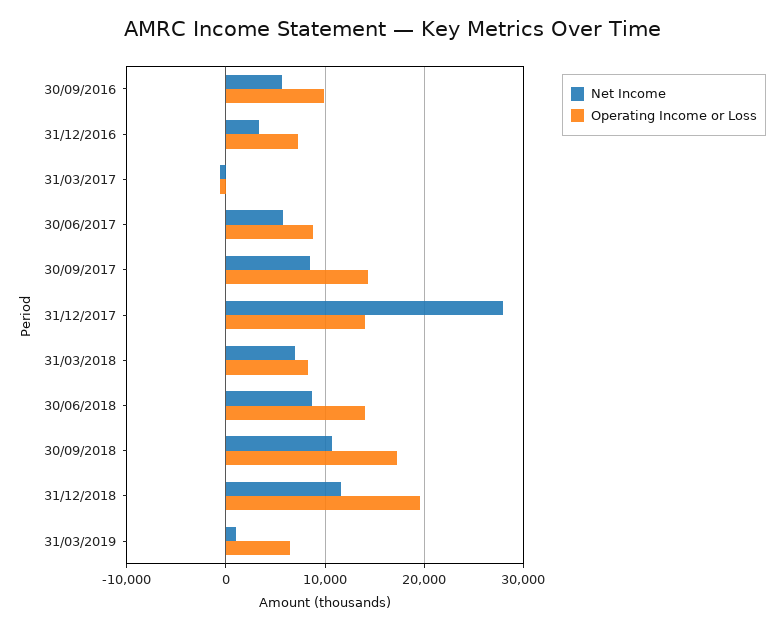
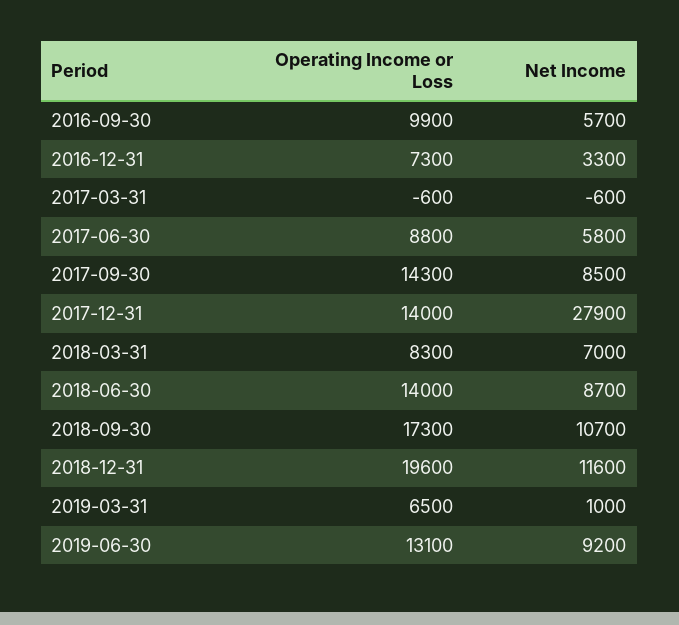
Operating Income or Loss, 2019-06-30: none -> 13100
Net Income, 2019-06-30: none -> 9200

